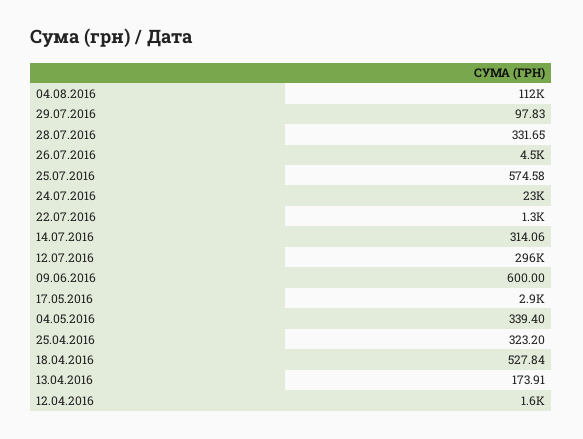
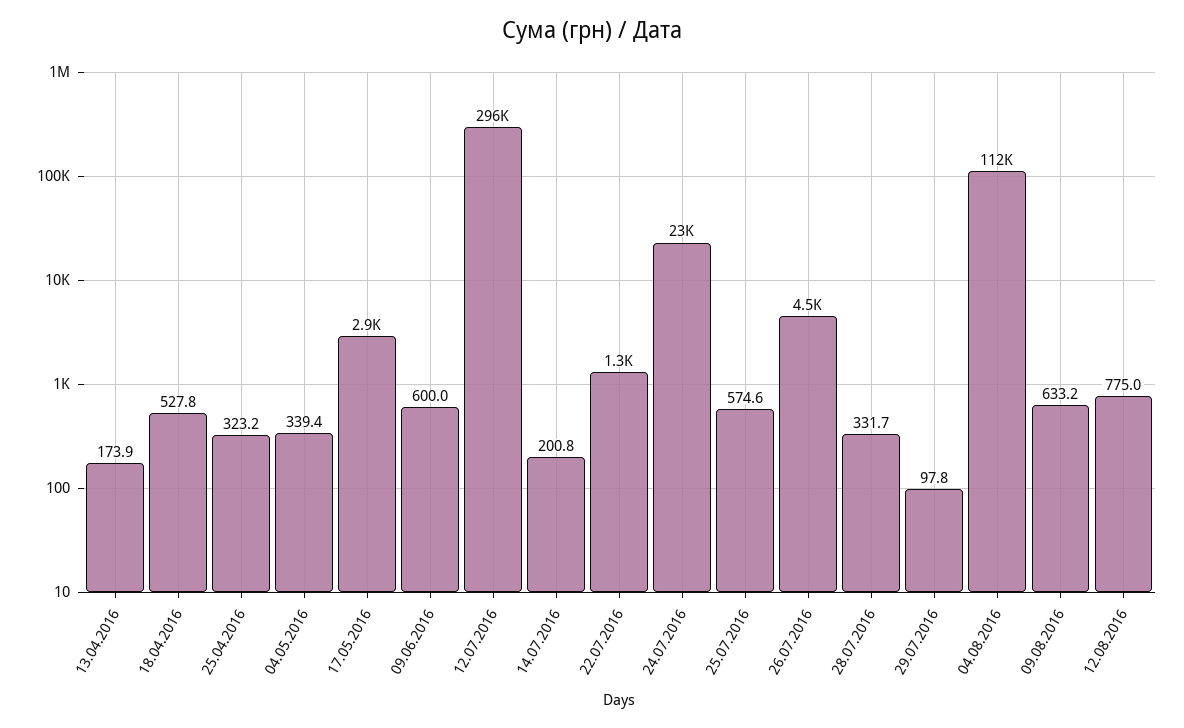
14.07.2016: 314.06 -> 200.8
12.04.2016: 1600 -> none
09.08.2016: none -> 633.2
12.08.2016: none -> 775

